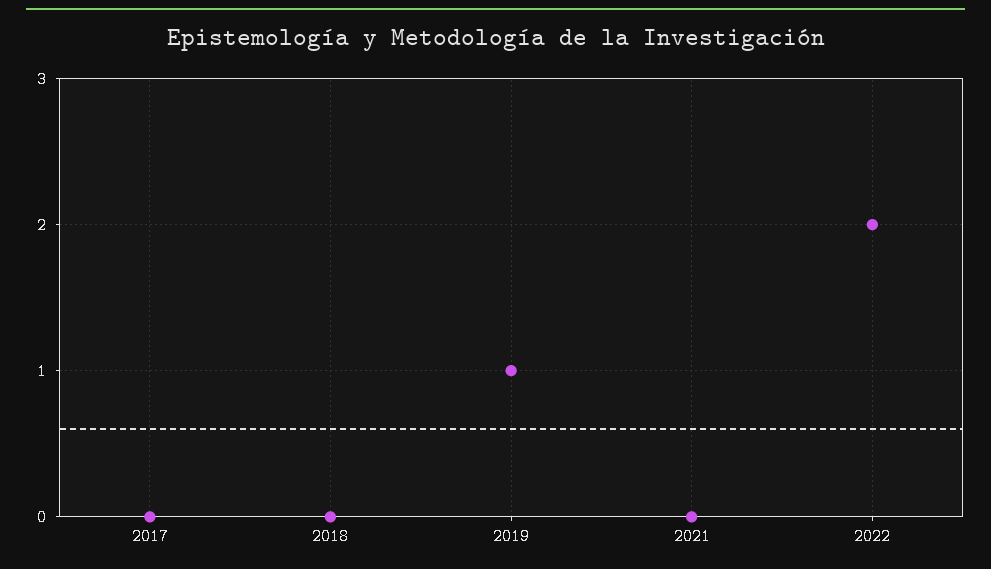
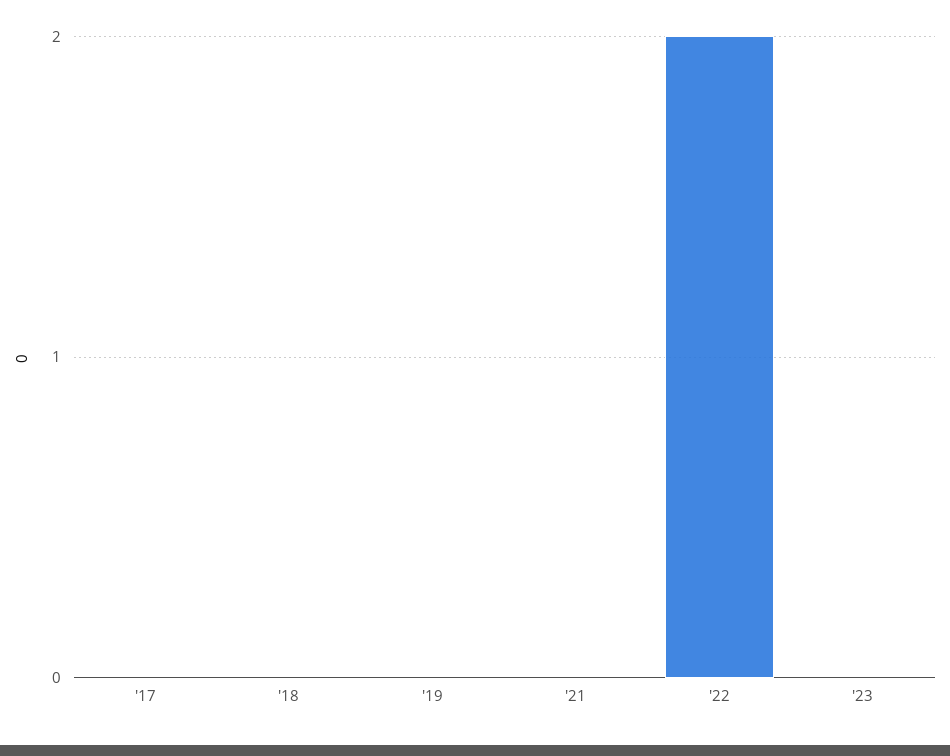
2019: 1 -> 0
'23: none -> 0

